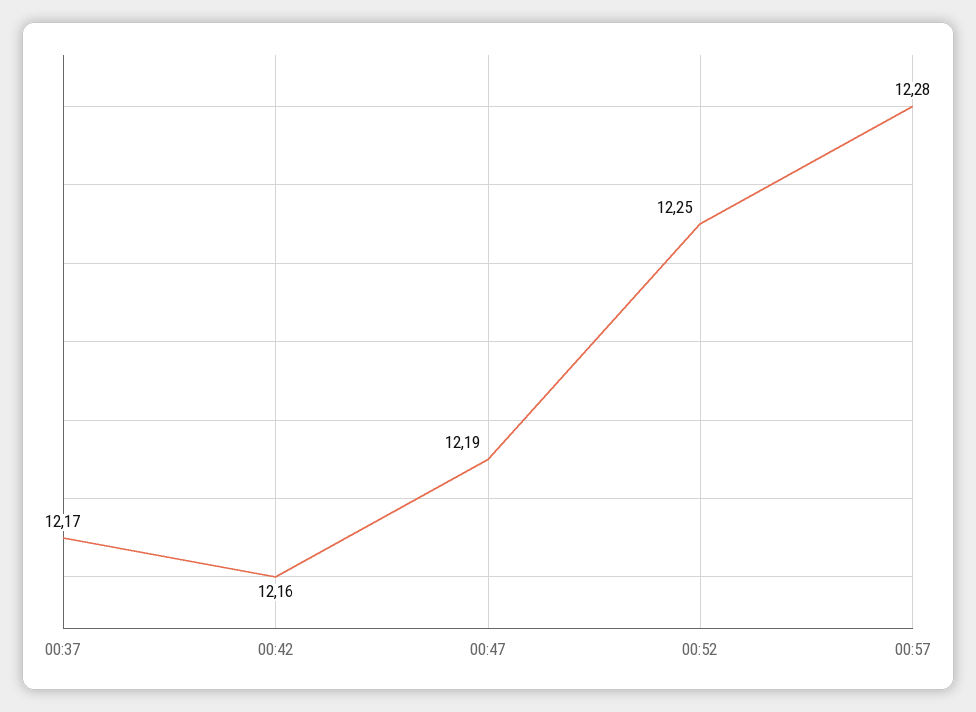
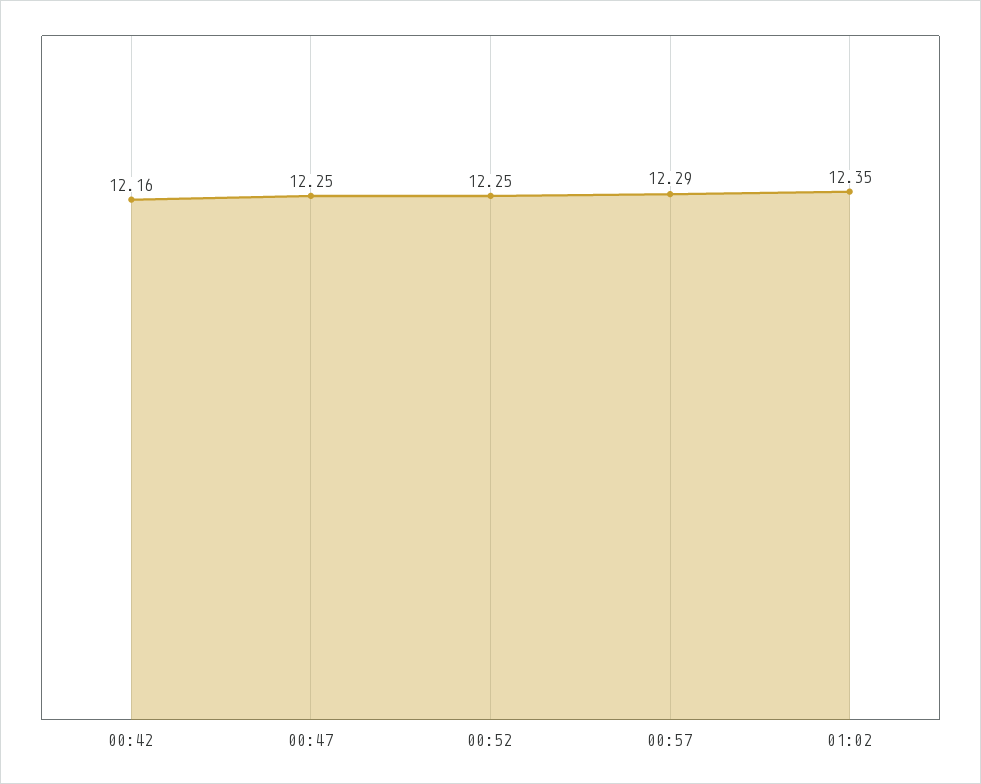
00:37: 12.17 -> none
00:47: 12.19 -> 12.25
00:57: 12.28 -> 12.29
01:02: none -> 12.35

